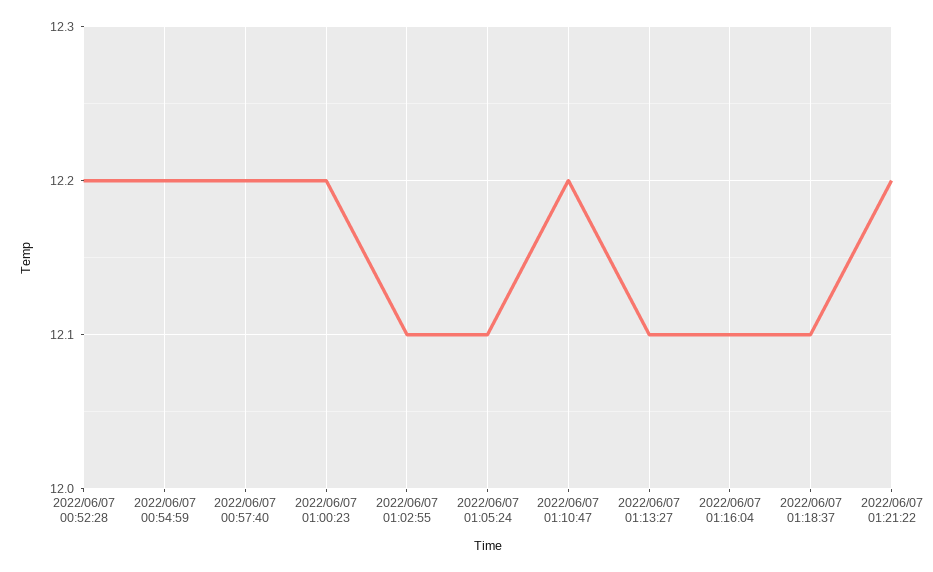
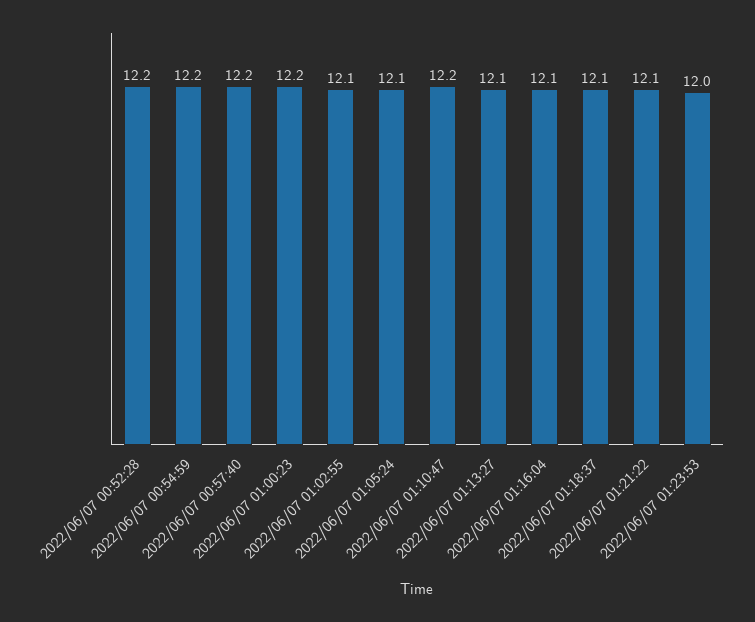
2022/06/07 01:21:22: 12.2 -> 12.1
2022/06/07 01:23:53: none -> 12

